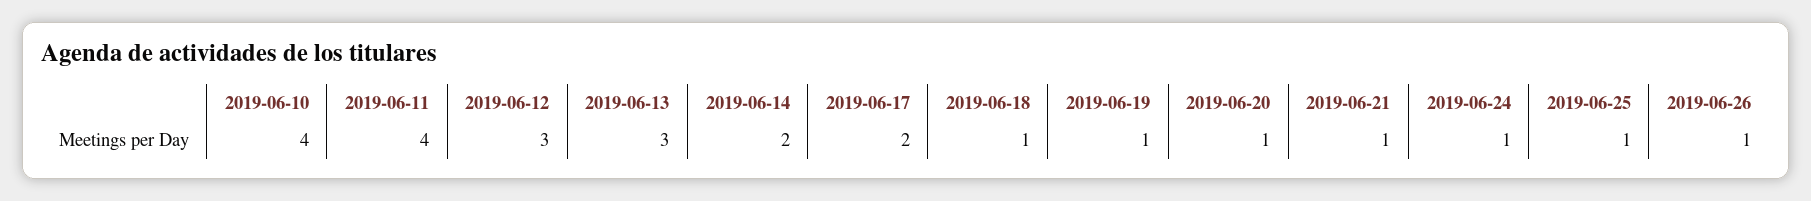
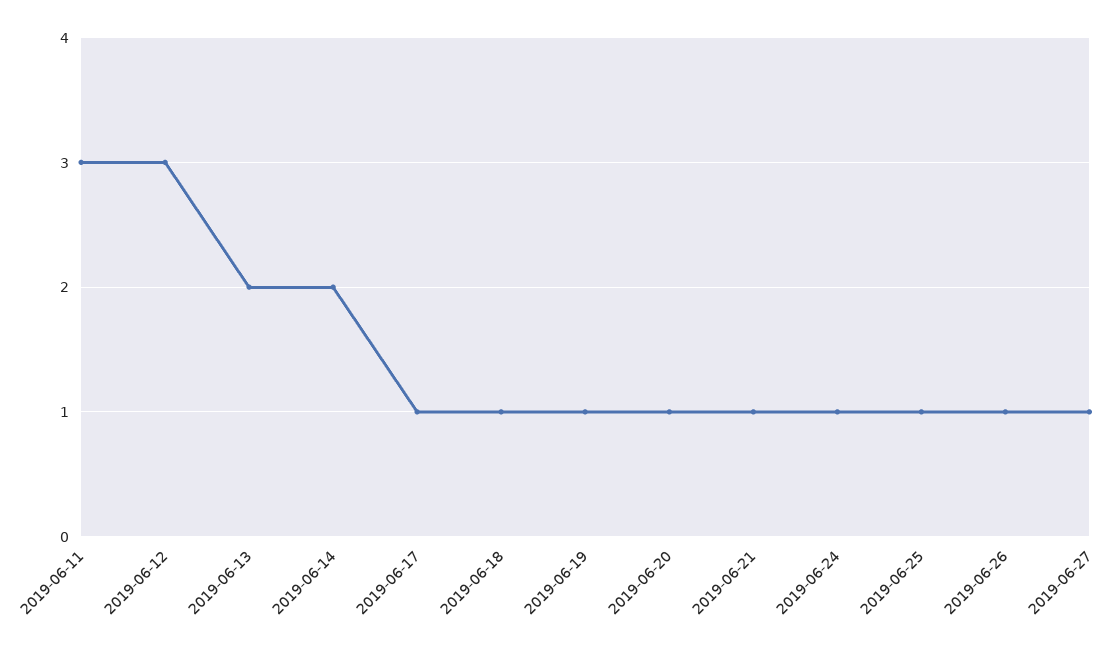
2019-06-10: 4 -> none
2019-06-11: 4 -> 3
2019-06-13: 3 -> 2
2019-06-17: 2 -> 1
2019-06-27: none -> 1

